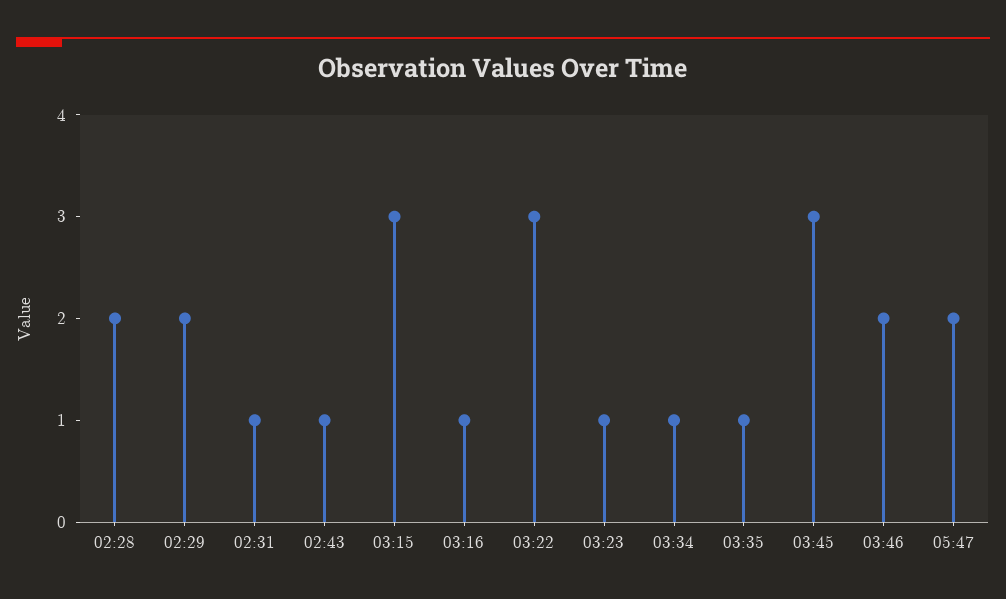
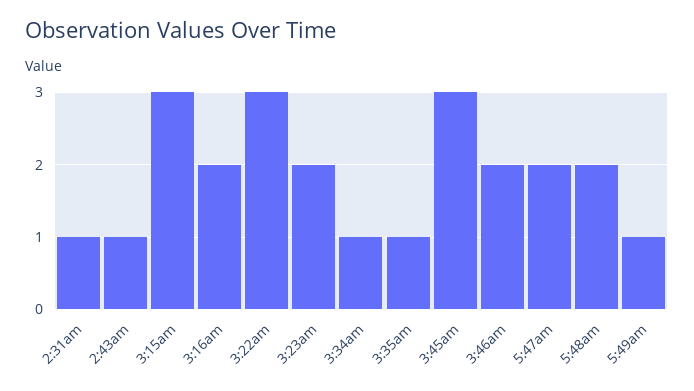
02:28: 2 -> none
02:29: 2 -> none
03:16: 1 -> 2
03:23: 1 -> 2
5:48am: none -> 2
5:49am: none -> 1

